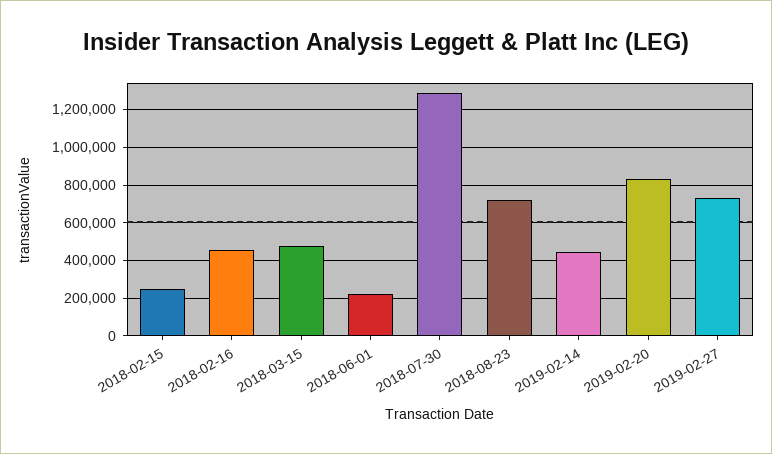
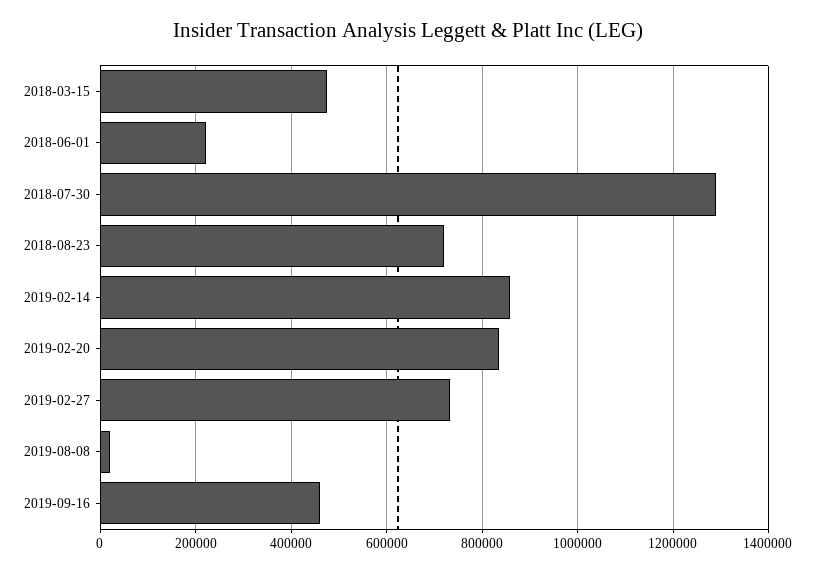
2018-02-15: 250000 -> none
2018-02-16: 450000 -> none
2019-02-14: 450000 -> 860000
2019-08-08: none -> 20000
2019-09-16: none -> 460000

